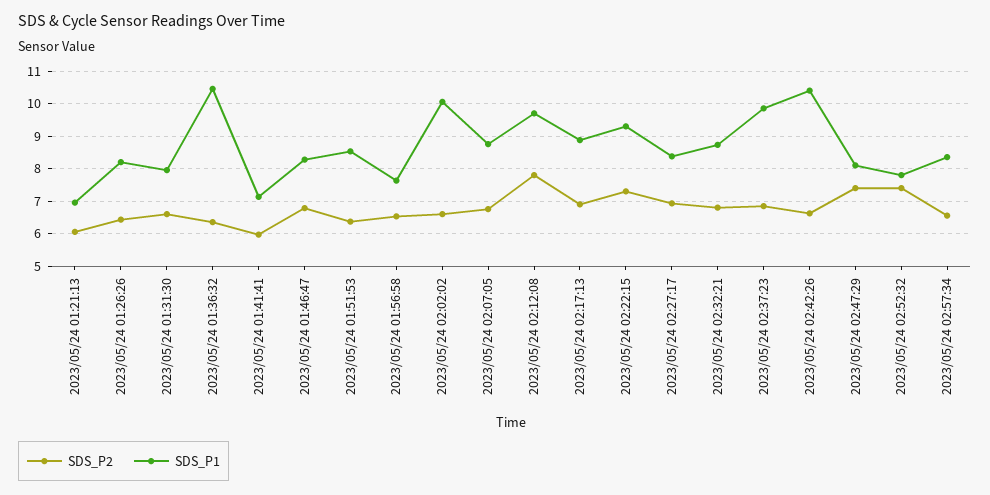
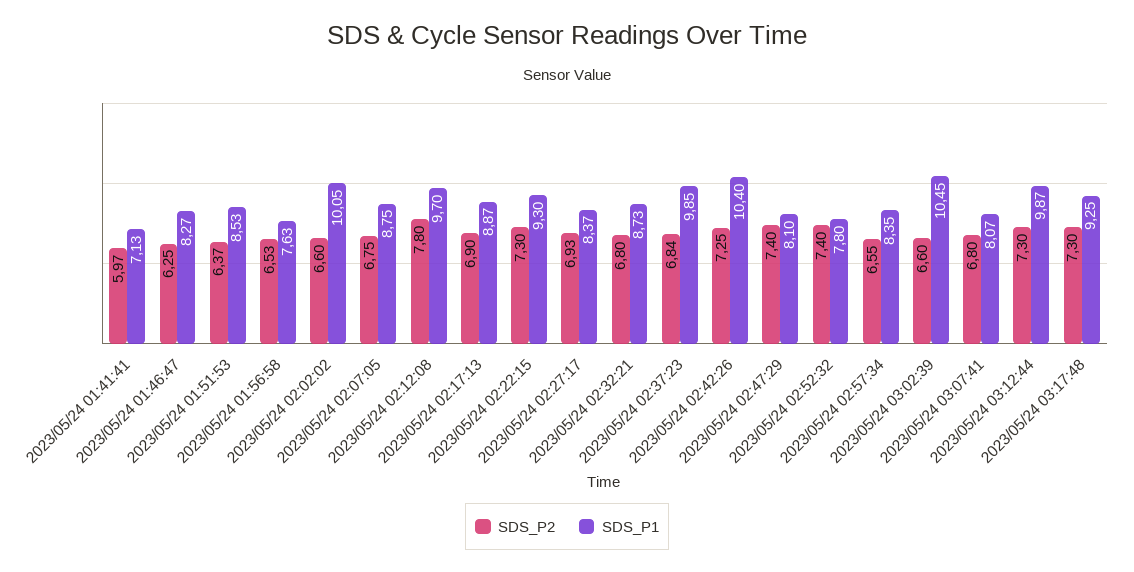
SDS_P2, 2023/05/24 01:21:13: 6 -> none
SDS_P1, 2023/05/24 01:21:13: 7 -> none
SDS_P2, 2023/05/24 01:26:26: 6.4 -> none
SDS_P1, 2023/05/24 01:26:26: 8.2 -> none
SDS_P2, 2023/05/24 01:31:30: 6.6 -> none
SDS_P1, 2023/05/24 01:31:30: 8 -> none
SDS_P2, 2023/05/24 01:36:32: 6.4 -> none
SDS_P1, 2023/05/24 01:36:32: 10.4 -> none
SDS_P2, 2023/05/24 01:46:47: 6.8 -> 6.25
SDS_P2, 2023/05/24 02:42:26: 6.6 -> 7.25
SDS_P2, 2023/05/24 03:02:39: none -> 6.6
SDS_P1, 2023/05/24 03:02:39: none -> 10.45
SDS_P2, 2023/05/24 03:07:41: none -> 6.8
SDS_P1, 2023/05/24 03:07:41: none -> 8.07
SDS_P2, 2023/05/24 03:12:44: none -> 7.3
SDS_P1, 2023/05/24 03:12:44: none -> 9.87
SDS_P2, 2023/05/24 03:17:48: none -> 7.3
SDS_P1, 2023/05/24 03:17:48: none -> 9.25

